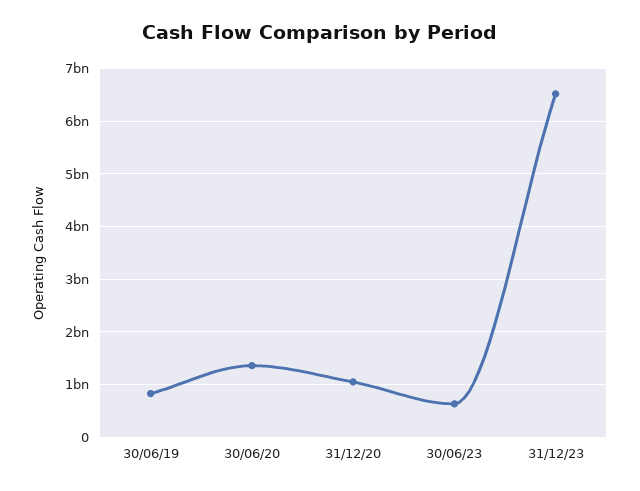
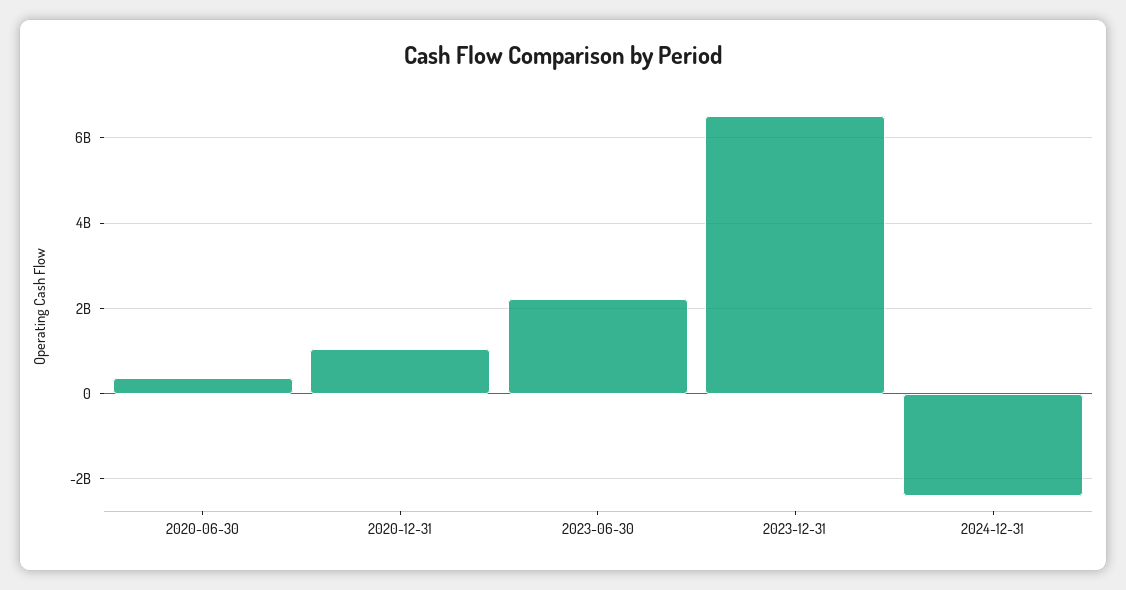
30/06/19: 800000000 -> none
30/06/20: 1400000000 -> 400000000
30/06/23: 600000000 -> 2200000000
2024-12-31: none -> -2400000000

